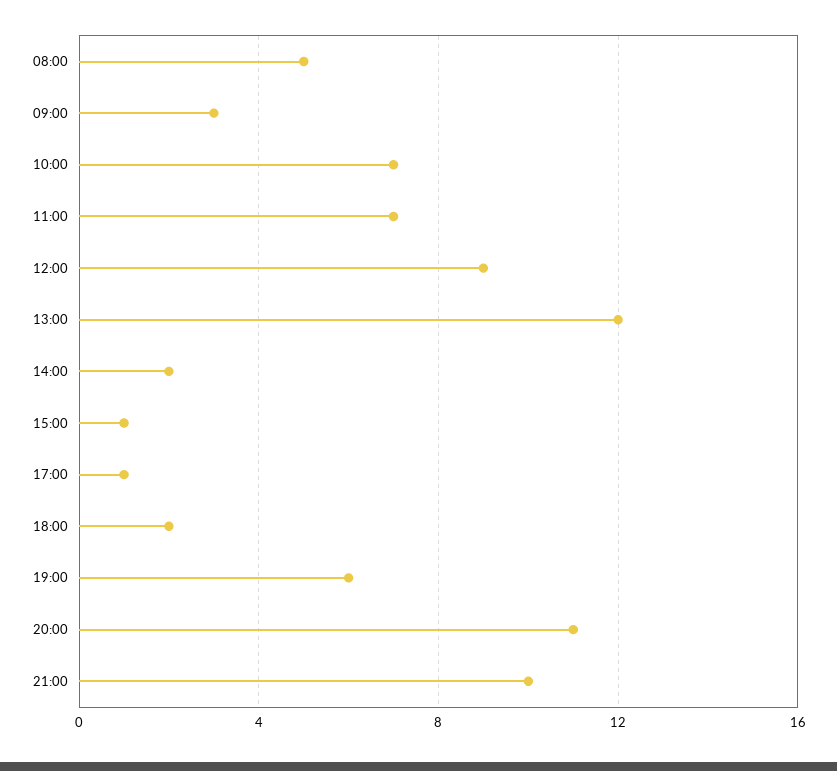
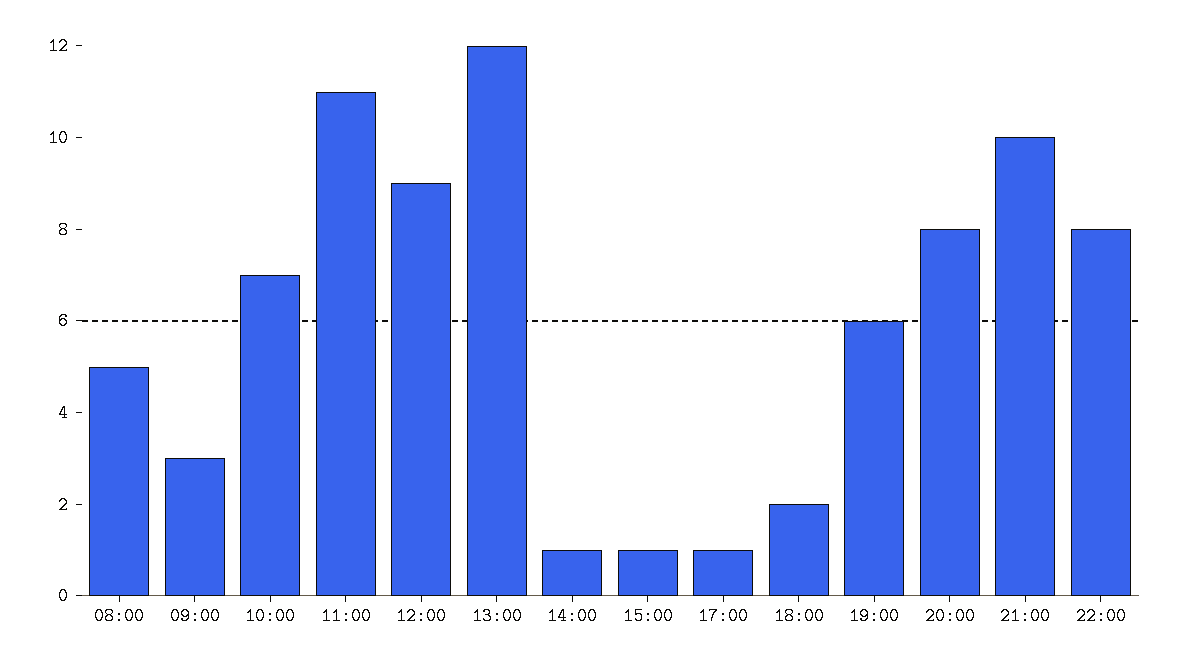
11:00: 7 -> 11
14:00: 2 -> 1
20:00: 11 -> 8
22:00: none -> 8

